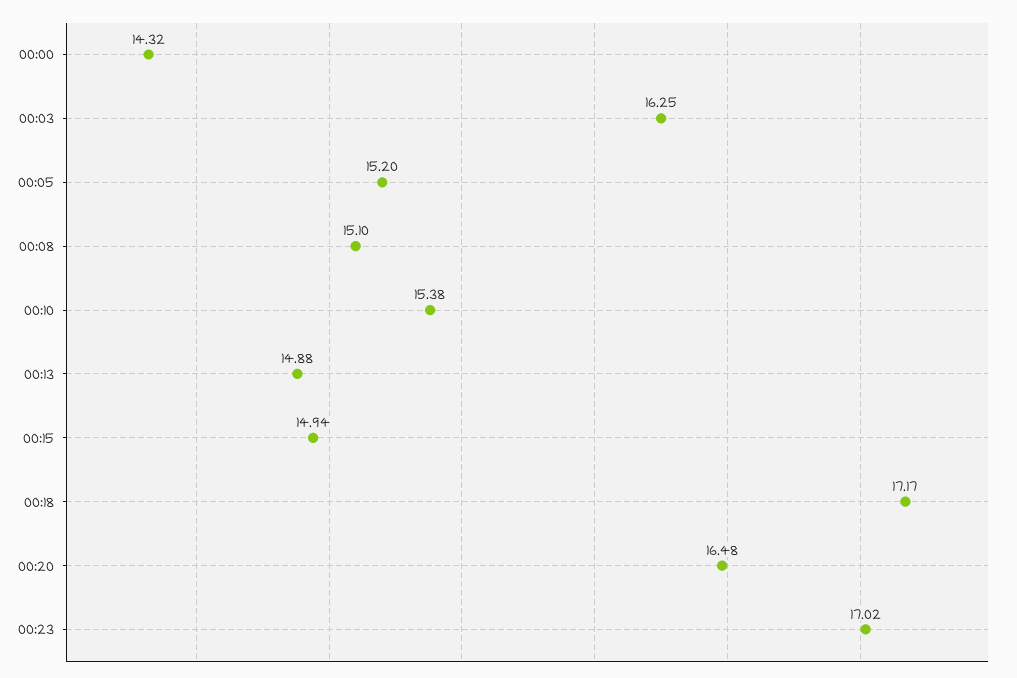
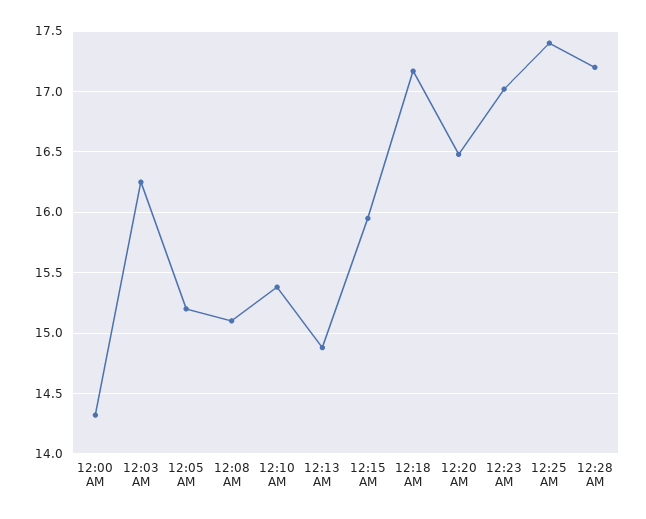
00:15: 14.94 -> 15.95
12:25 AM: none -> 17.4
12:28 AM: none -> 17.2

